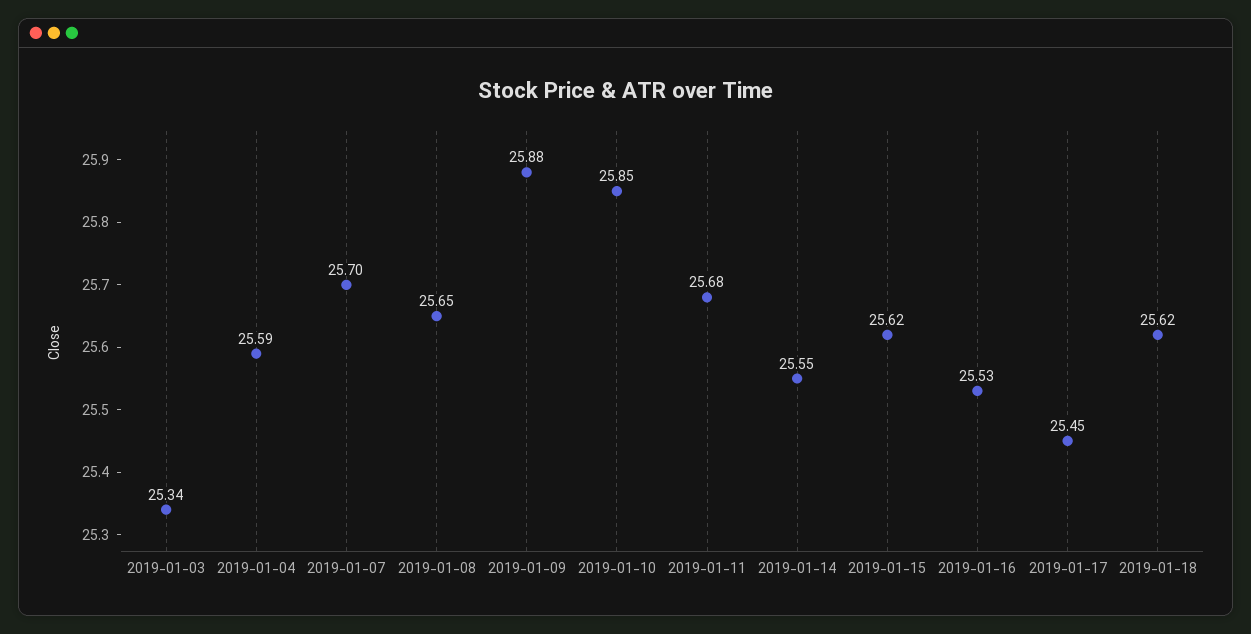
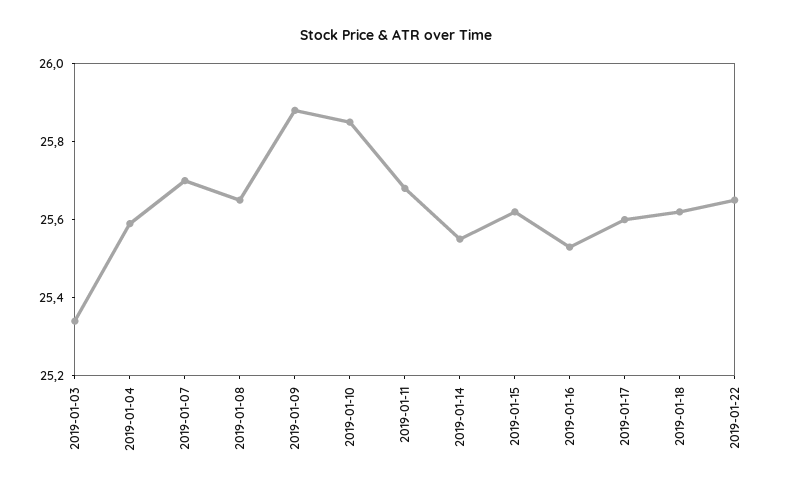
2019-01-17: 25.45 -> 25.6
2019-01-22: none -> 25.65

